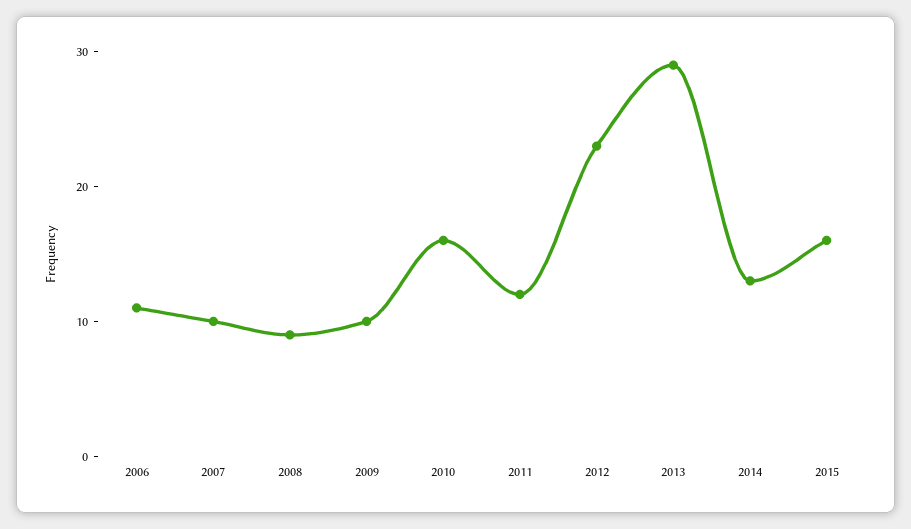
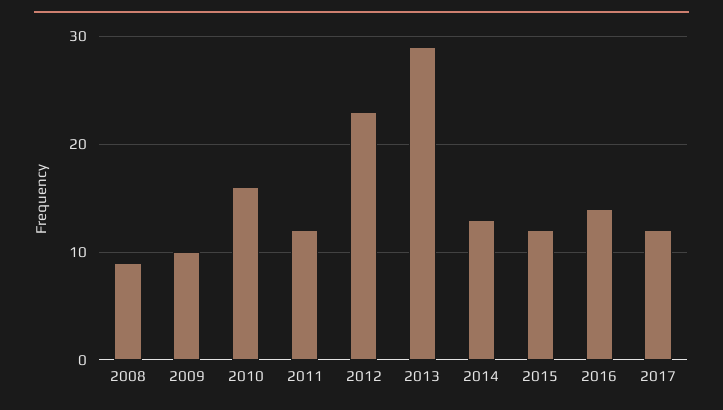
2006: 11 -> none
2007: 10 -> none
2015: 16 -> 12
2016: none -> 14
2017: none -> 12

